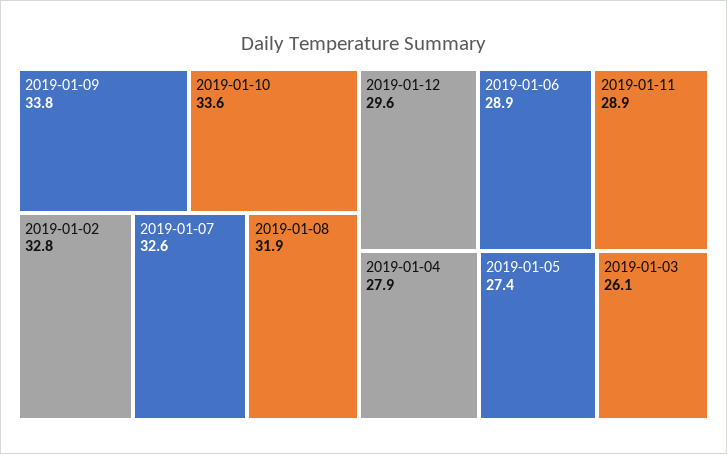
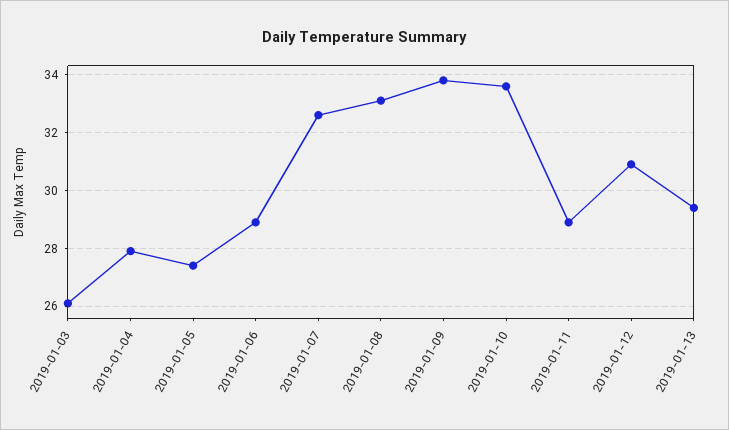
2019-01-02: 32.8 -> none
2019-01-08: 31.9 -> 33
2019-01-12: 29.6 -> 31
2019-01-13: none -> 29.5

